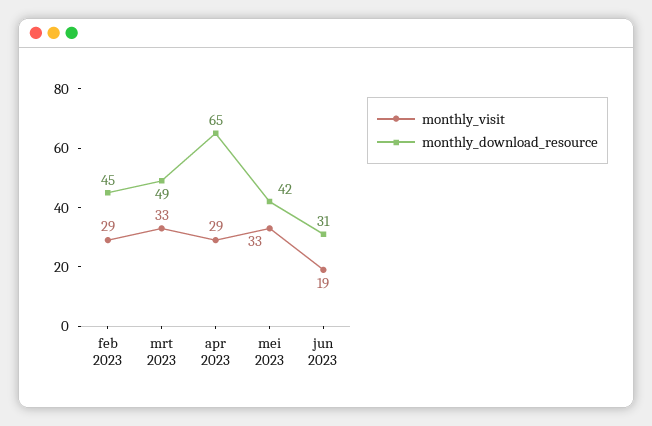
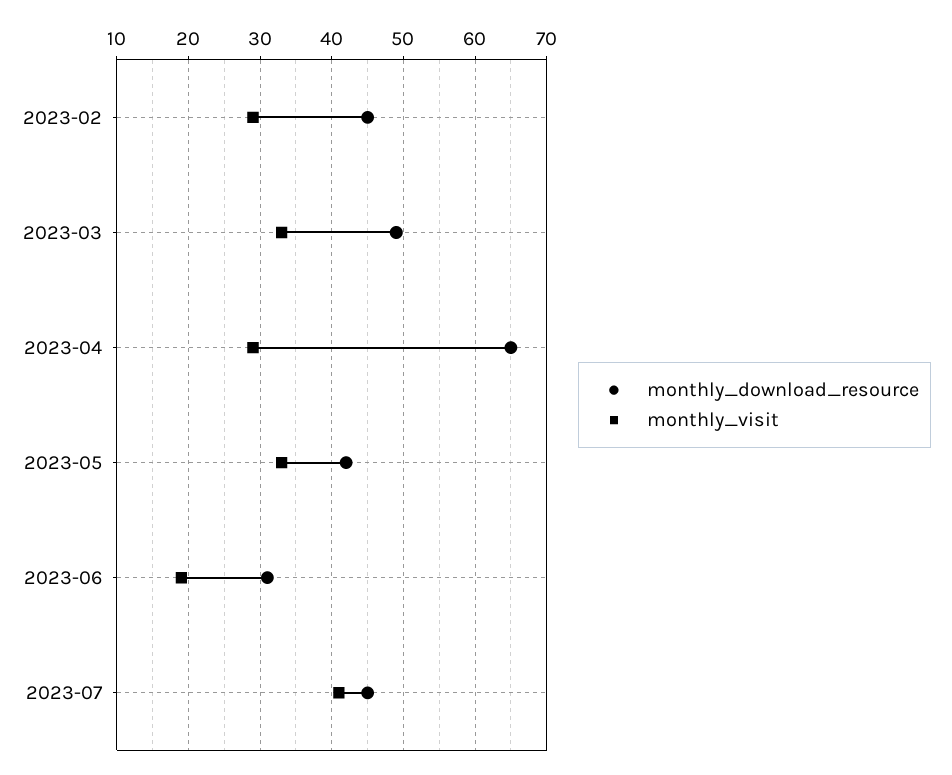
monthly_download_resource, 2023-07: none -> 45
monthly_visit, 2023-07: none -> 41

